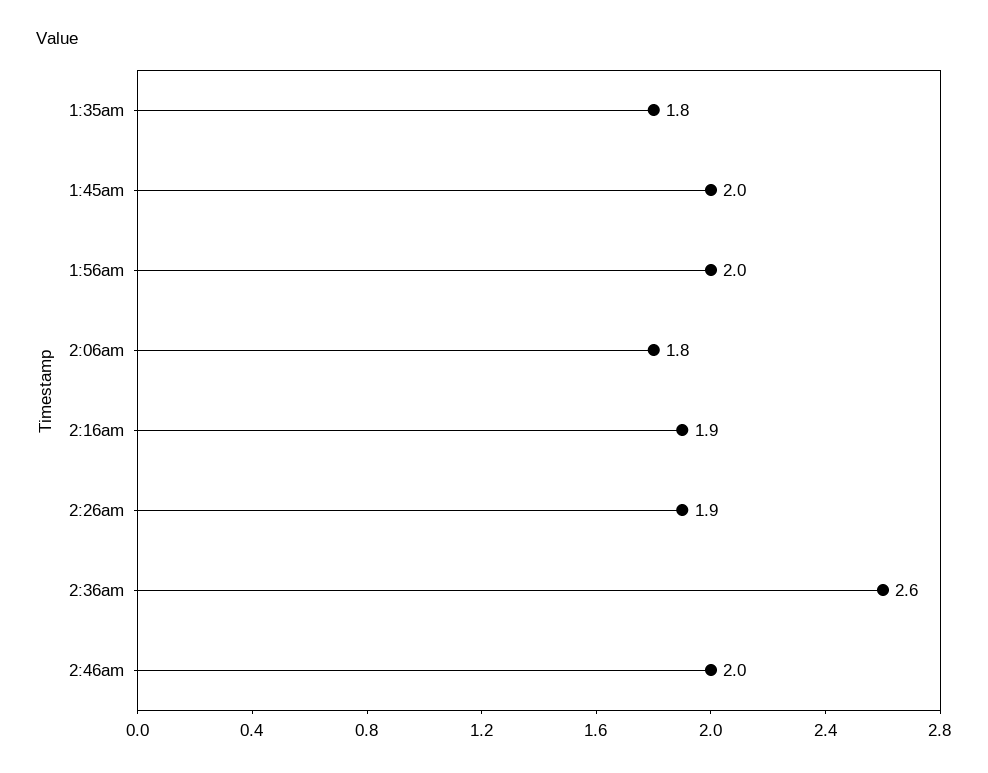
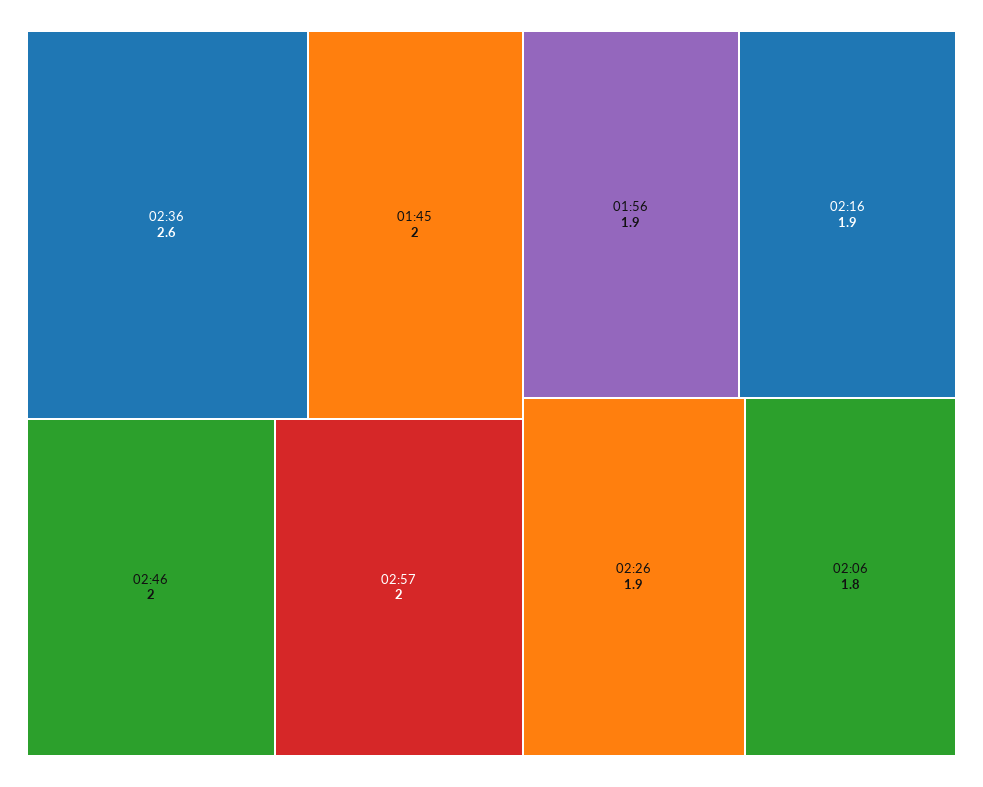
1:35am: 1.8 -> none
1:56am: 2 -> 1.9
02:57: none -> 2

